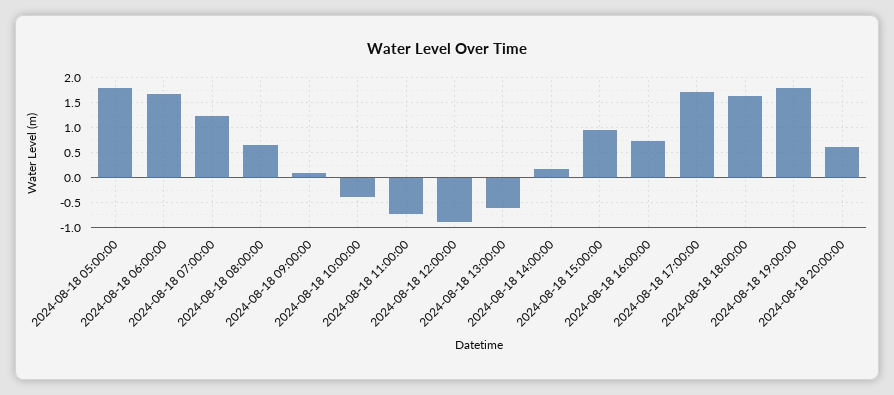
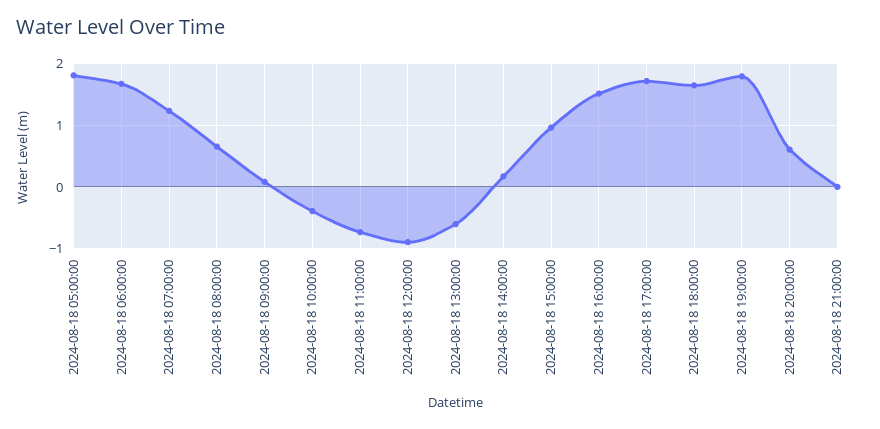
2024-08-18 16:00:00: 0.75 -> 1.5
2024-08-18 21:00:00: none -> 0

